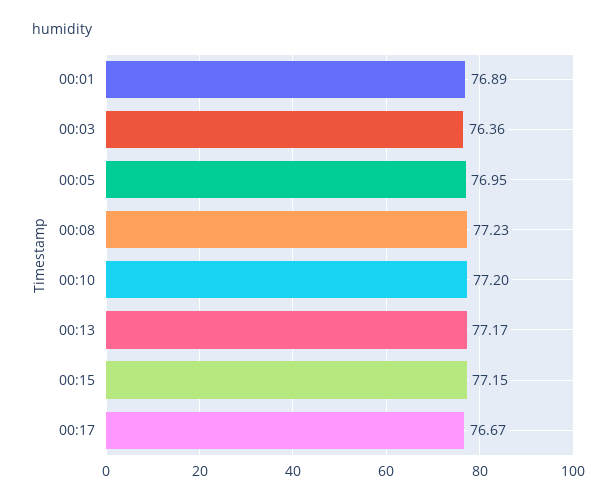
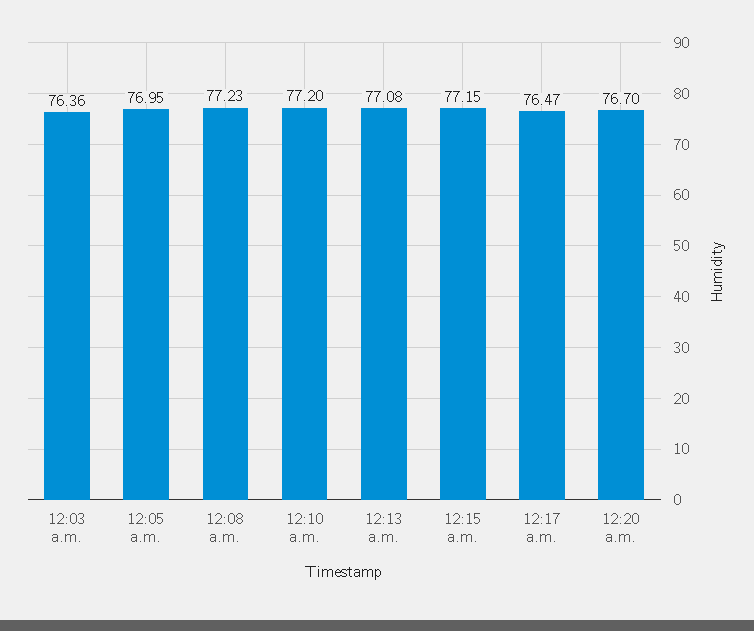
00:01: 76.89 -> none
00:13: 77.17 -> 77.08
00:17: 76.67 -> 76.47
12:20 a.m.: none -> 76.7

